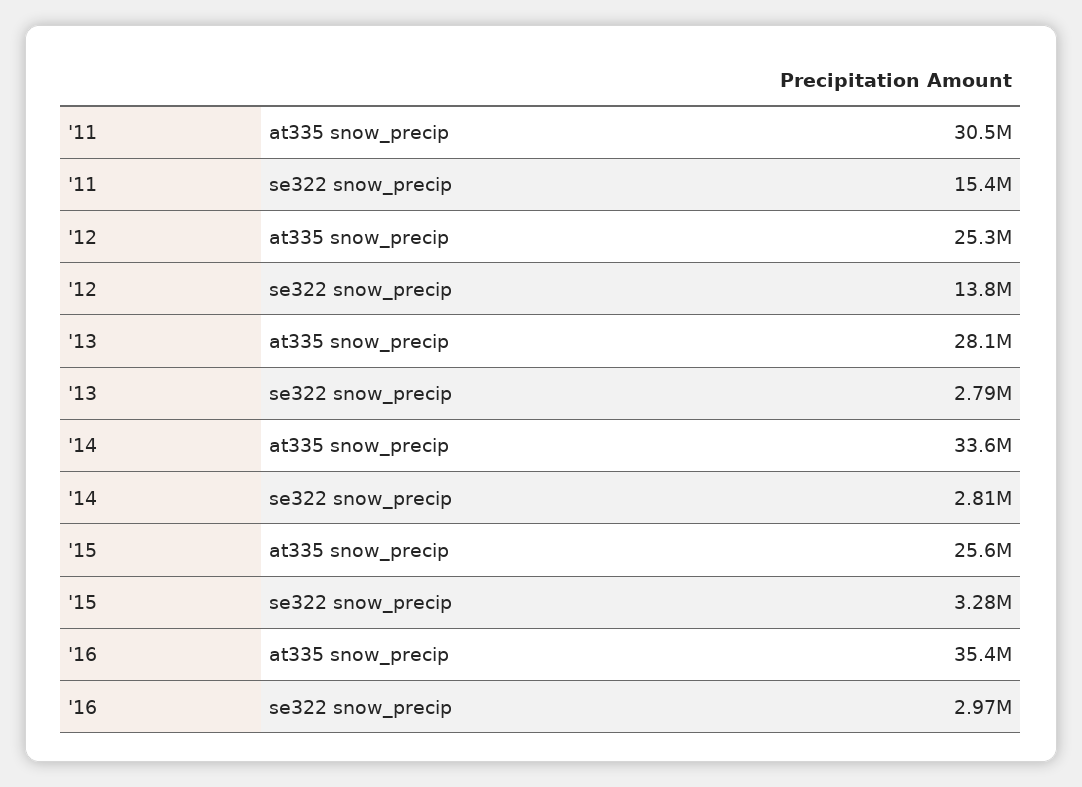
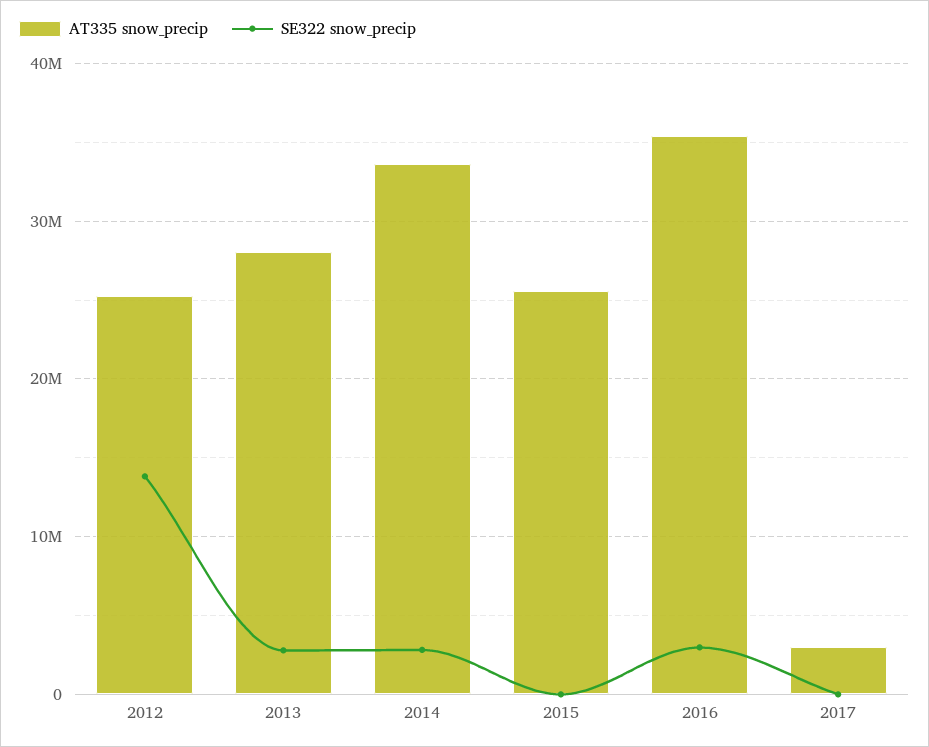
at335 snow_precip, '11: 30500000 -> none
se322 snow_precip, '11: 15400000 -> none
se322 snow_precip, '15: 3280000 -> 0
at335 snow_precip, 2017: none -> 3000000
se322 snow_precip, 2017: none -> 0

